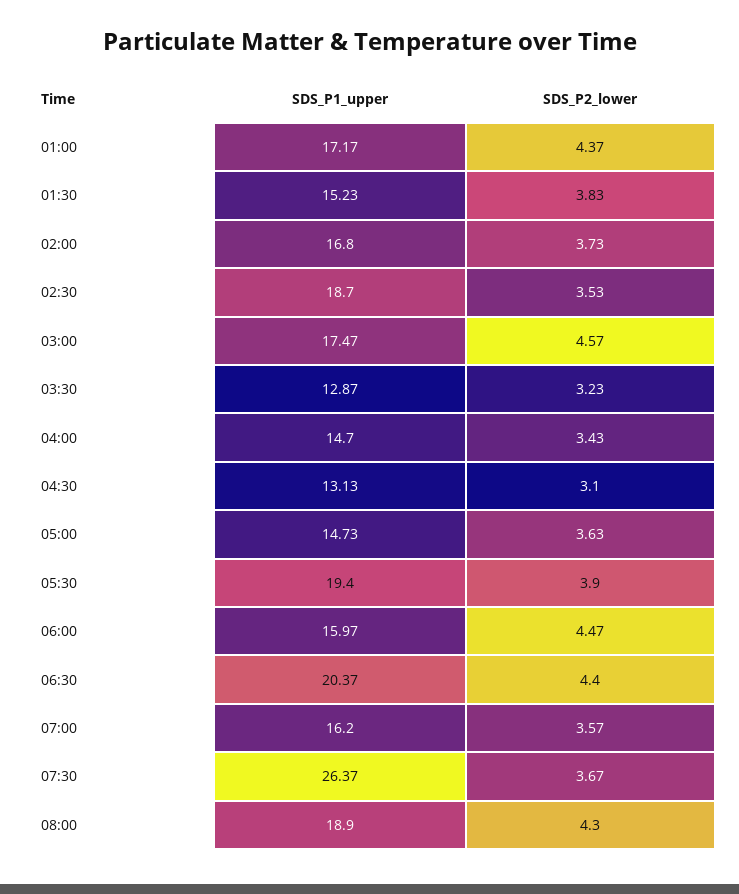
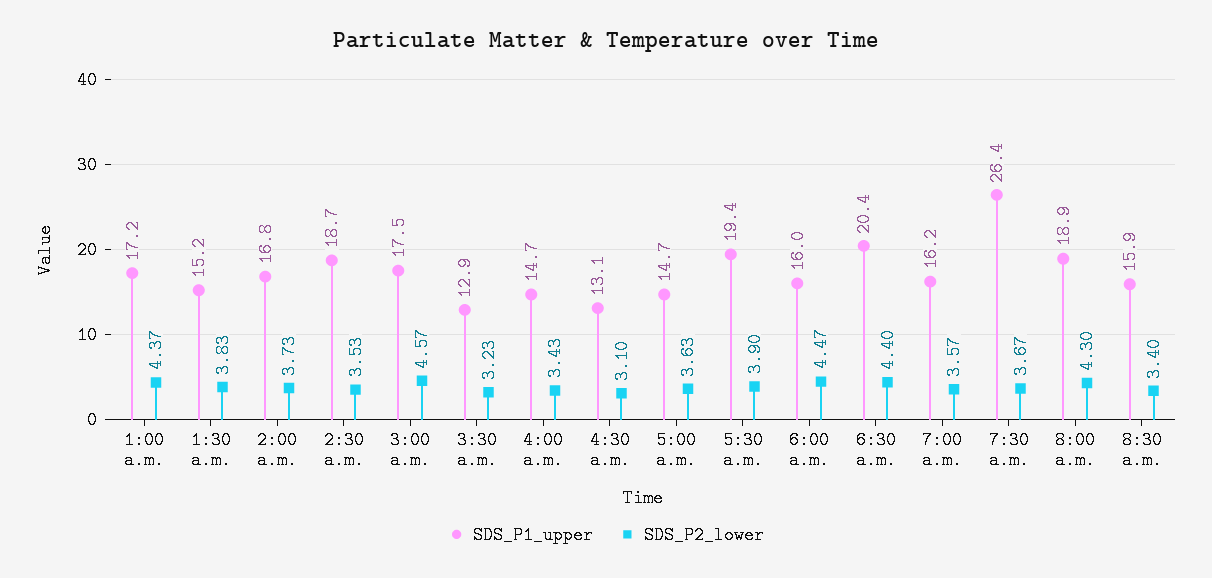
SDS_P1_upper, 8:30 a.m.: none -> 15.9
SDS_P2_lower, 8:30 a.m.: none -> 3.4

